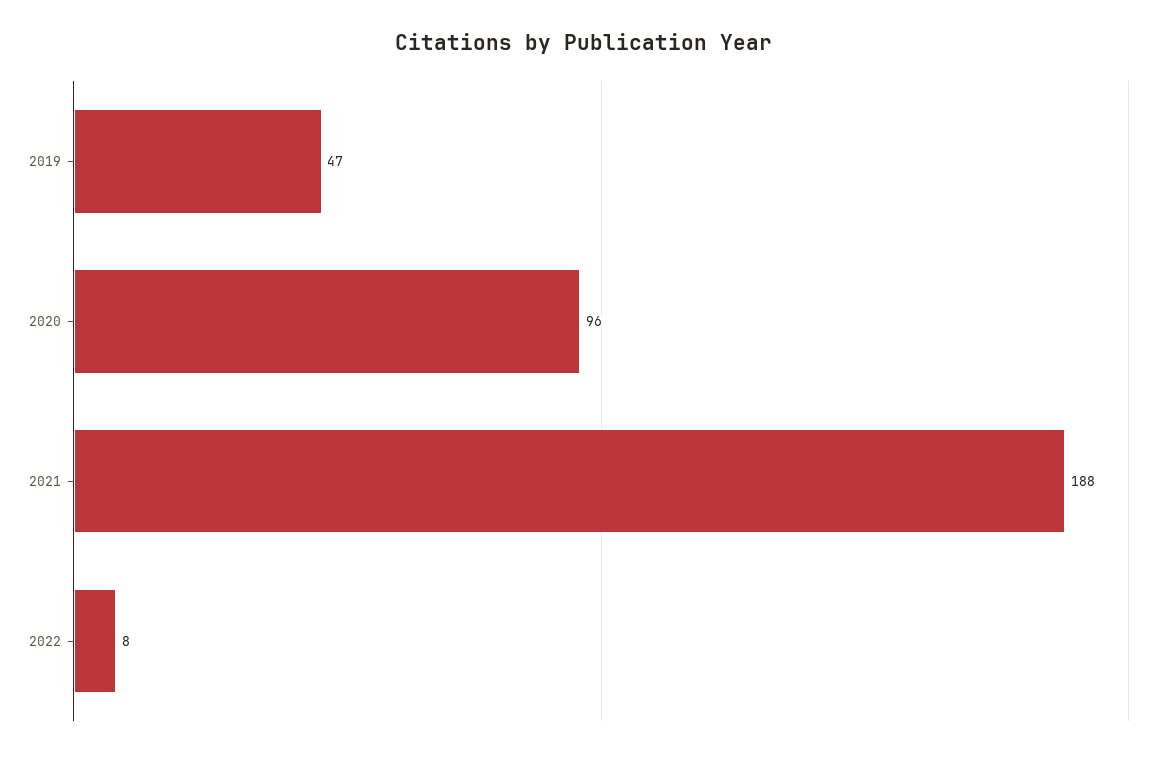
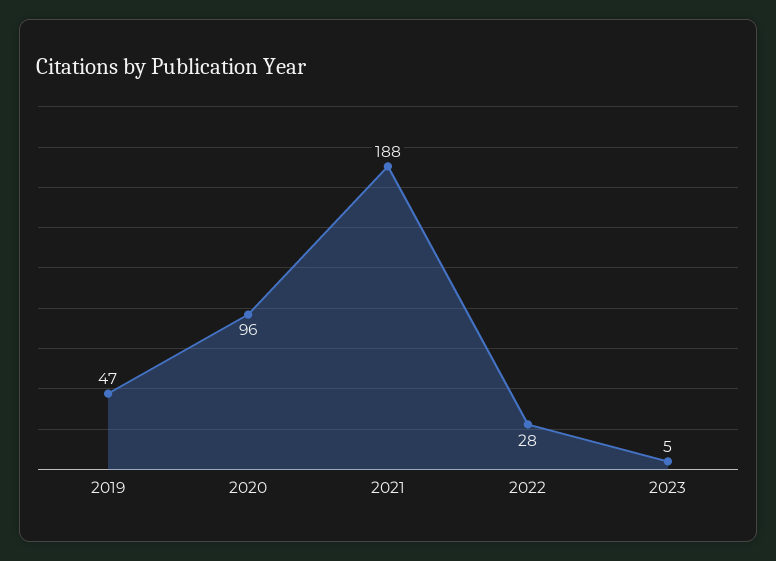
2022: 8 -> 28
2023: none -> 5

